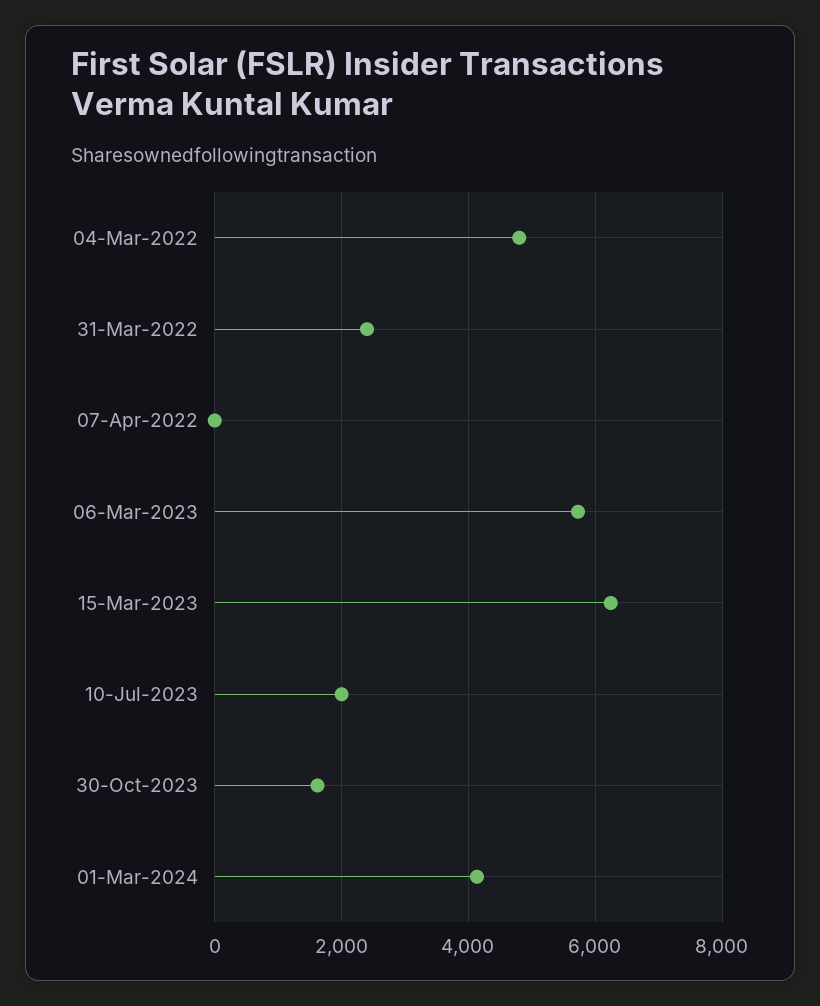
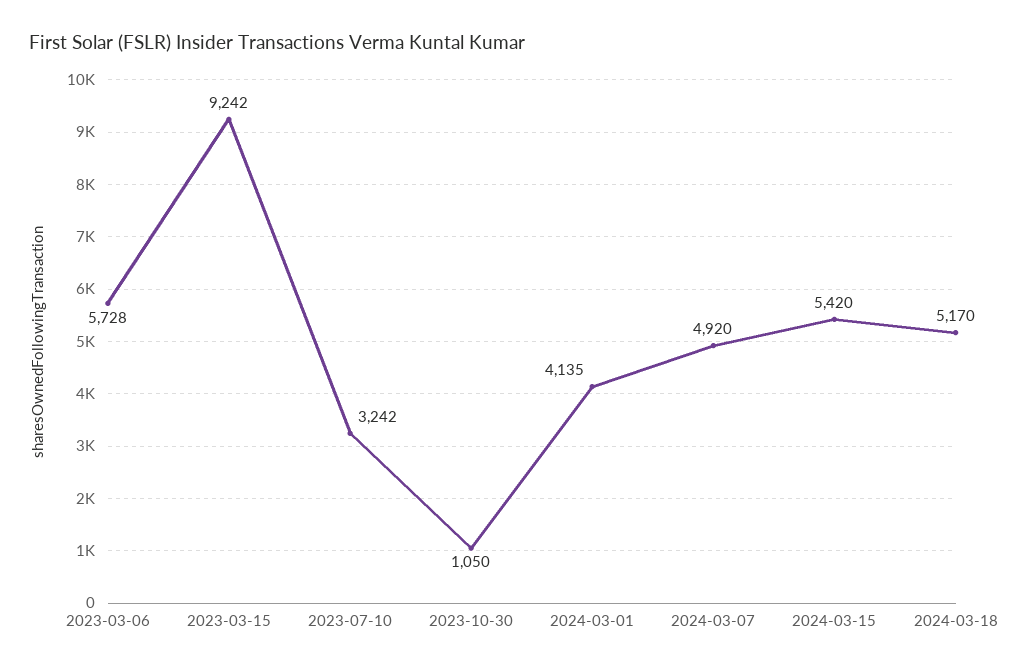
04-Mar-2022: 4800 -> none
31-Mar-2022: 2400 -> none
07-Apr-2022: 0 -> none
15-Mar-2023: 6200 -> 9242
10-Jul-2023: 2000 -> 3242
30-Oct-2023: 1600 -> 1050
2024-03-07: none -> 4920
2024-03-15: none -> 5420
2024-03-18: none -> 5170

